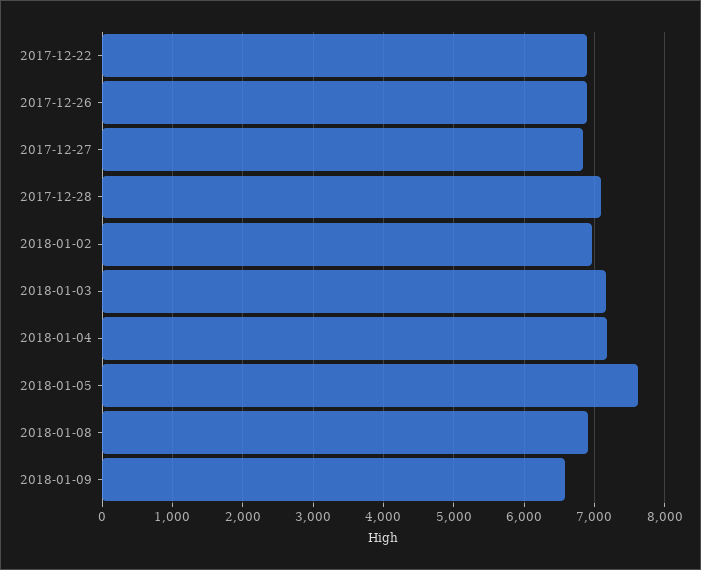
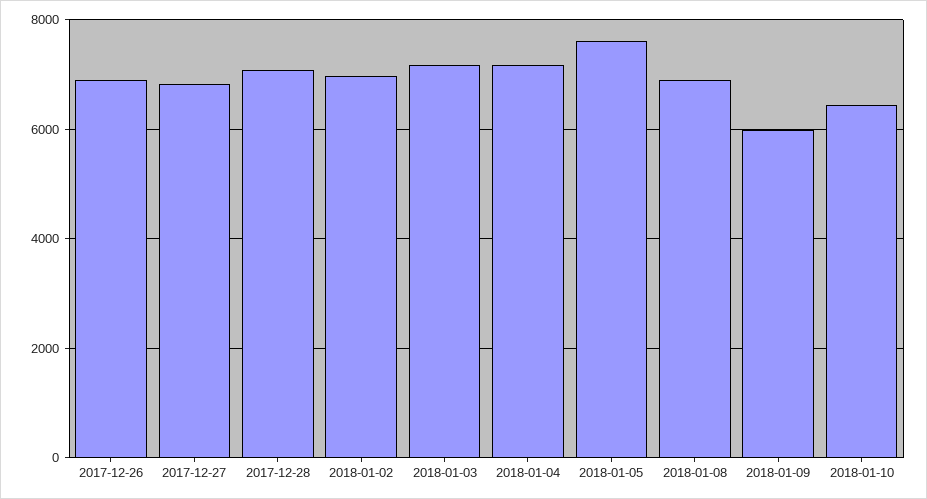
2017-12-22: 6900 -> none
2018-01-09: 6600 -> 6000
2018-01-10: none -> 6400

